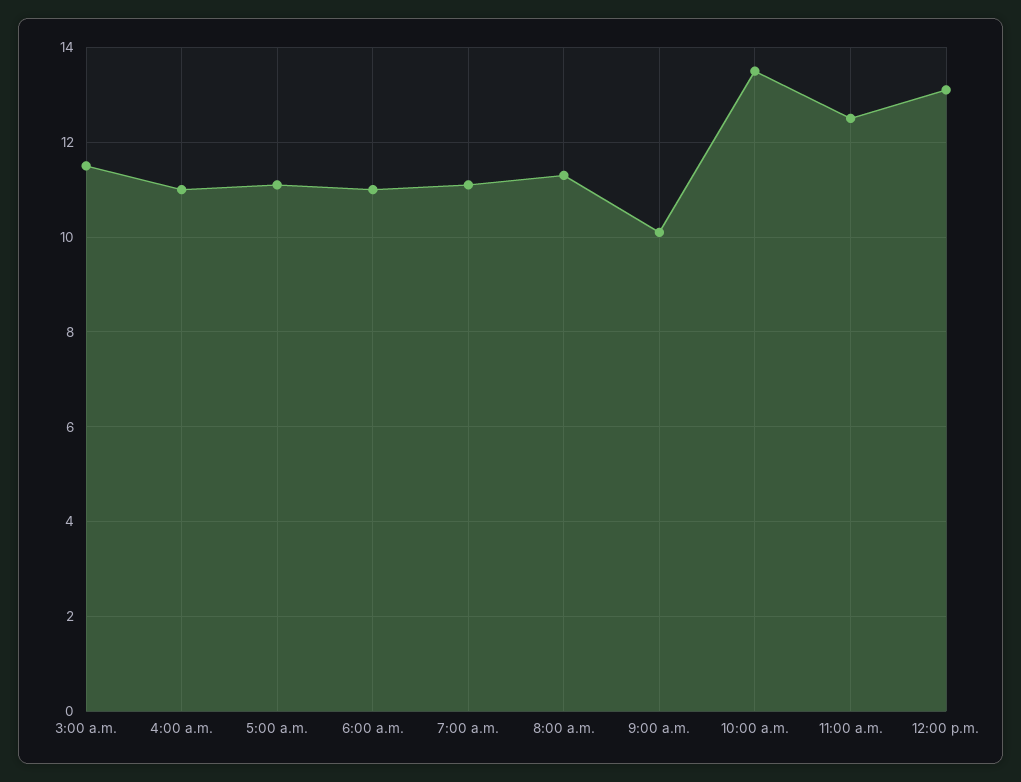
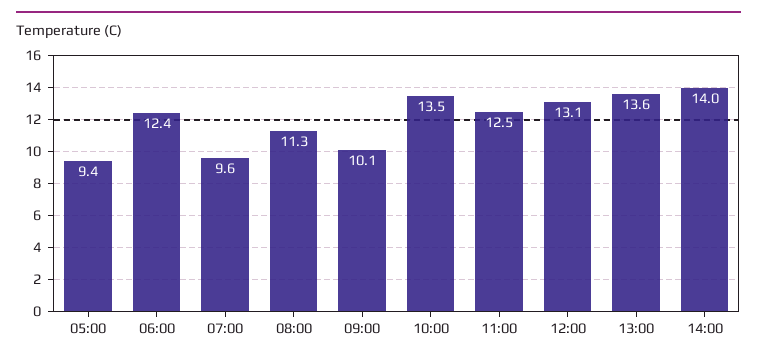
3:00 a.m.: 11.5 -> none
4:00 a.m.: 11 -> none
5:00 a.m.: 11 -> 9.4
6:00 a.m.: 11 -> 12.4
7:00 a.m.: 11 -> 9.6
13:00: none -> 13.6
14:00: none -> 14

